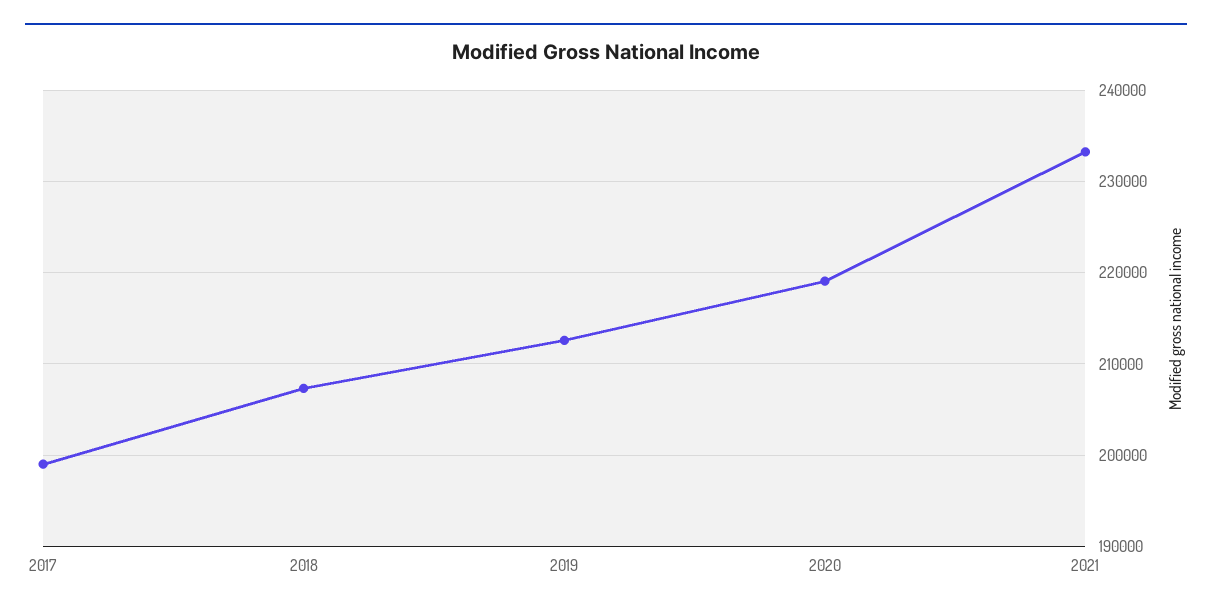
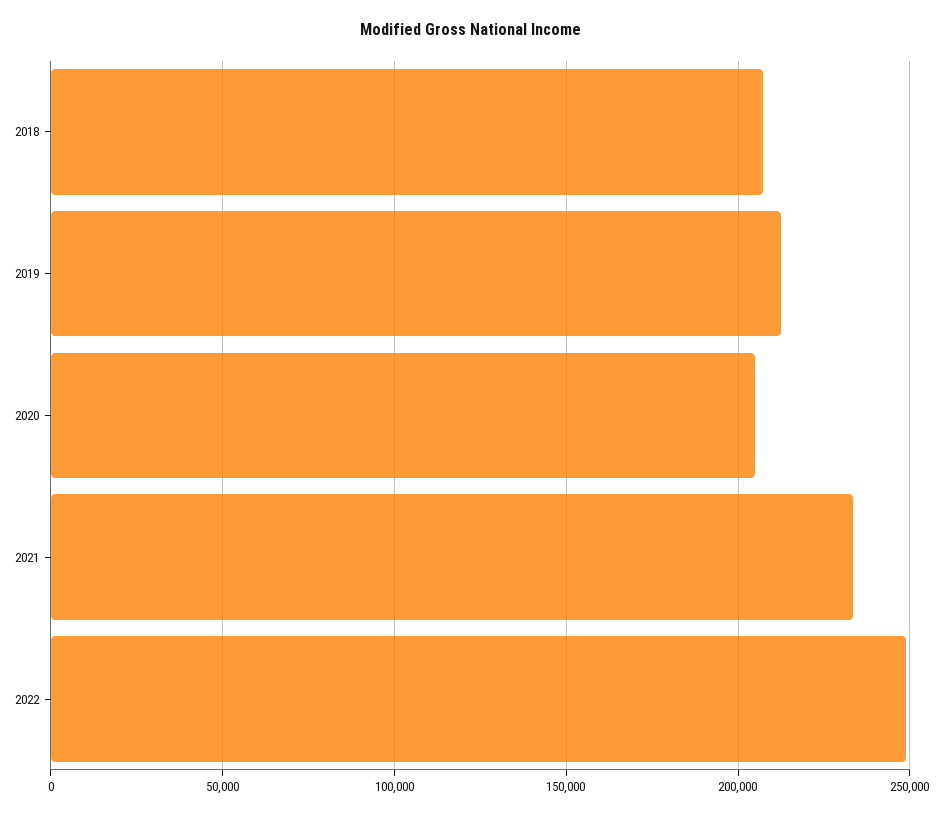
2017: 199000 -> none
2020: 219000 -> 205000
2022: none -> 250000

